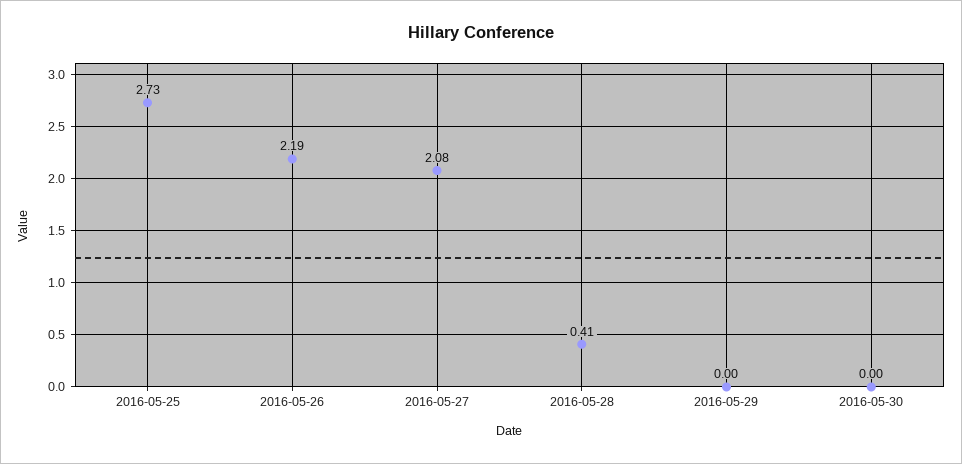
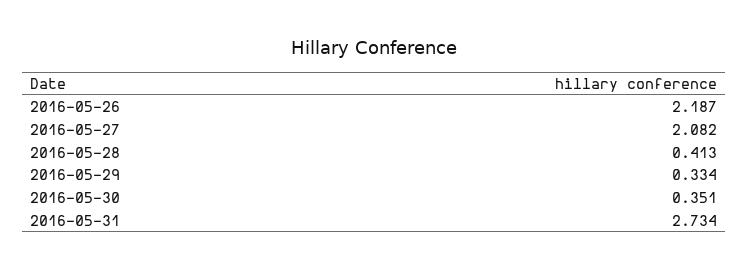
2016-05-25: 2.73 -> none
2016-05-29: 0 -> 0.334
2016-05-30: 0 -> 0.351
2016-05-31: none -> 2.734

